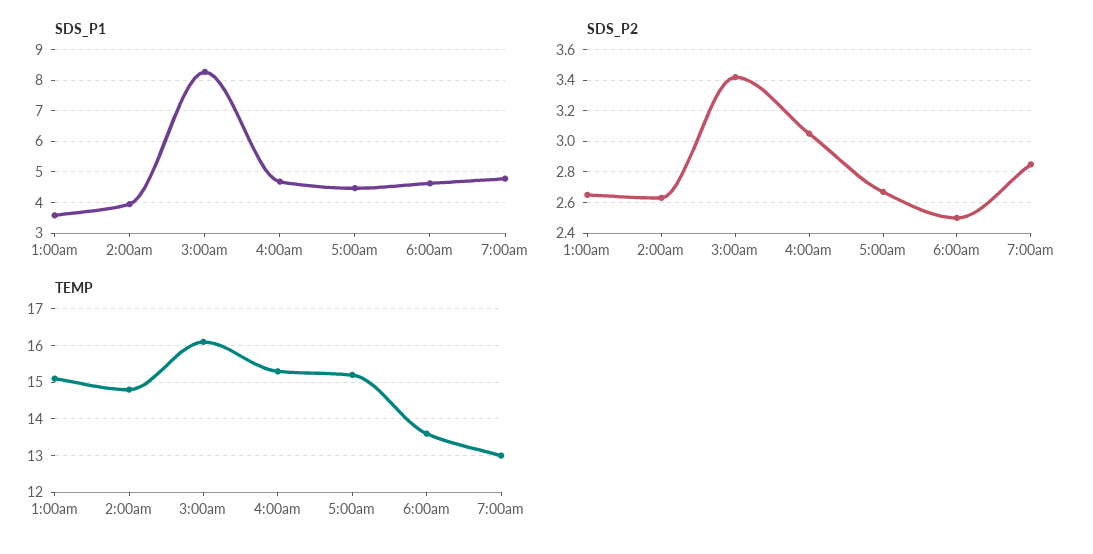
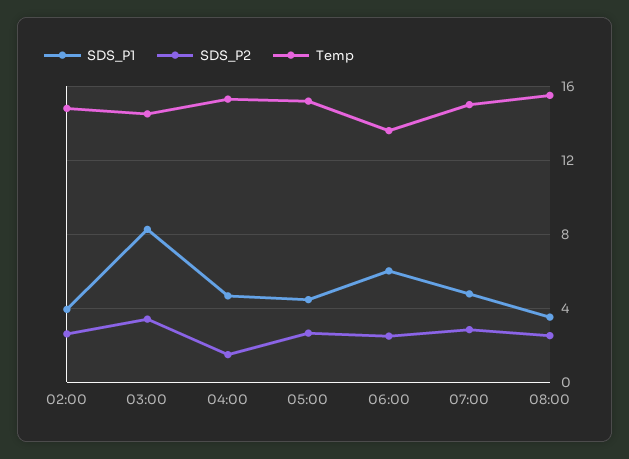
SDS_P1, 1:00am: 3.6 -> none
SDS_P1, 6:00am: 4.6 -> 6
SDS_P2, 1:00am: 2.65 -> none
SDS_P2, 4:00am: 3.05 -> 1.5
TEMP, 1:00am: 15 -> none
TEMP, 3:00am: 16 -> 14.5
TEMP, 7:00am: 13 -> 15
SDS_P1, 08:00: none -> 3.5
SDS_P2, 08:00: none -> 2.5
TEMP, 08:00: none -> 15.5

